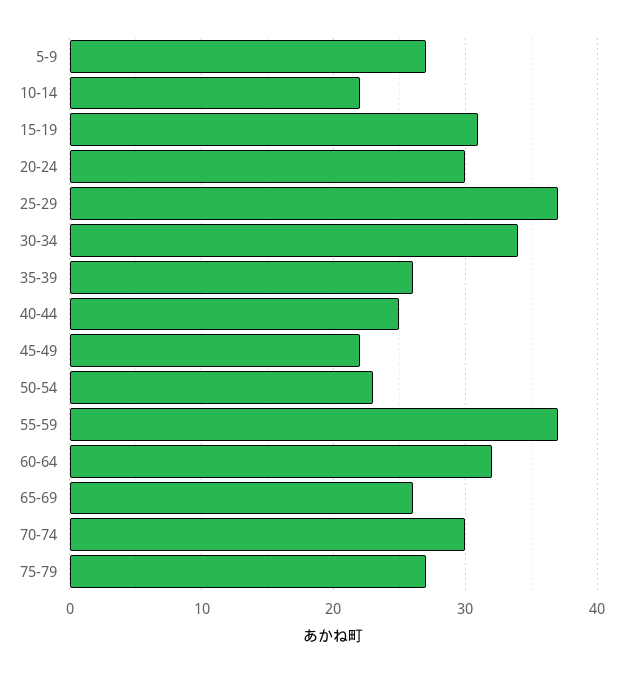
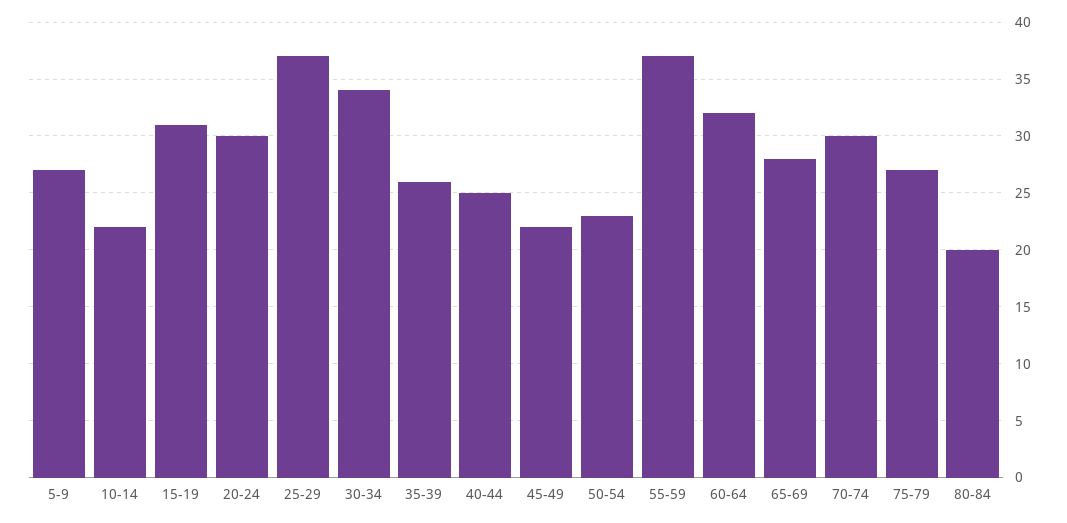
65-69: 26 -> 28
80-84: none -> 20

